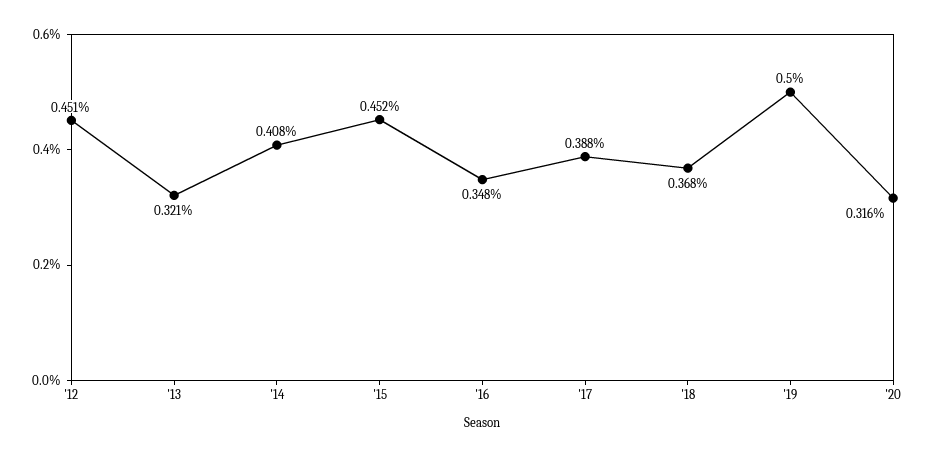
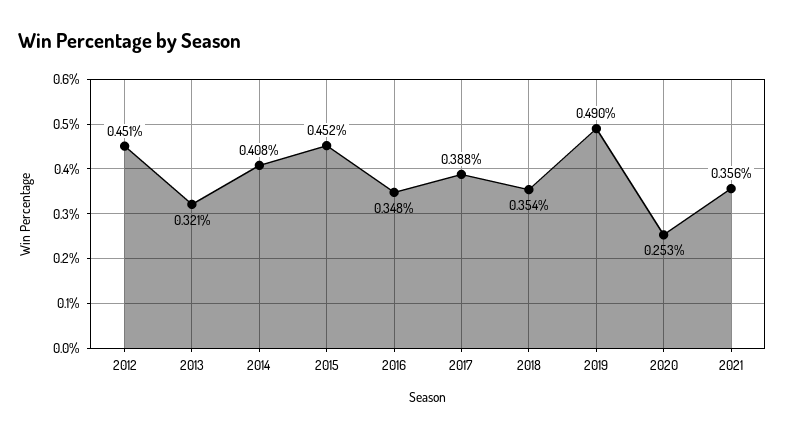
'18: 0.368 -> 0.354
'19: 0.5 -> 0.49
'20: 0.316 -> 0.253
2021: none -> 0.356

